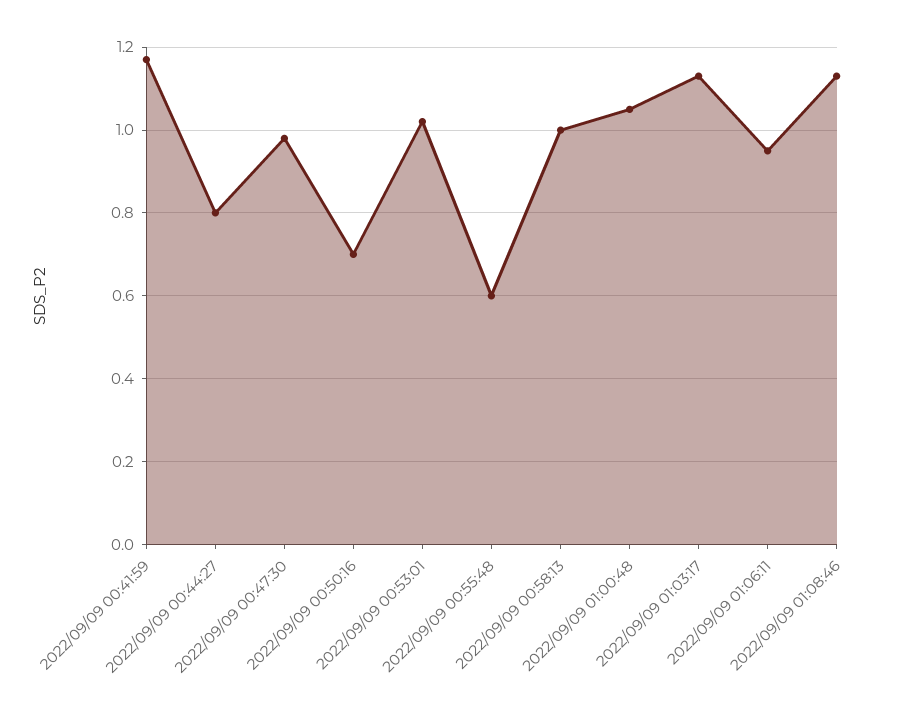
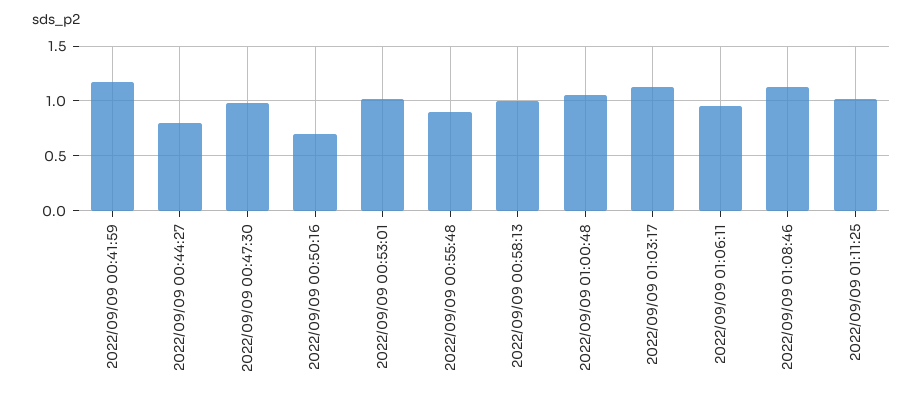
2022/09/09 00:55:48: 0.6 -> 0.9
2022/09/09 01:11:25: none -> 1

